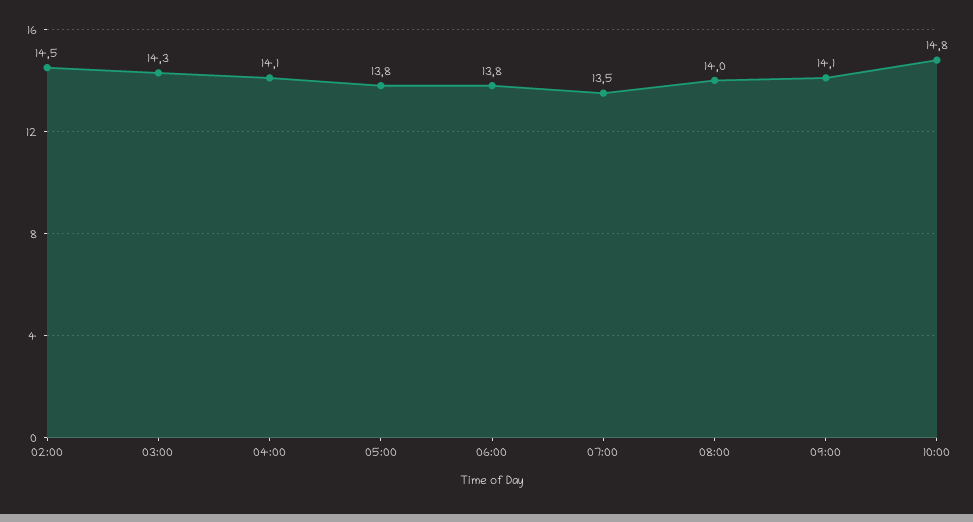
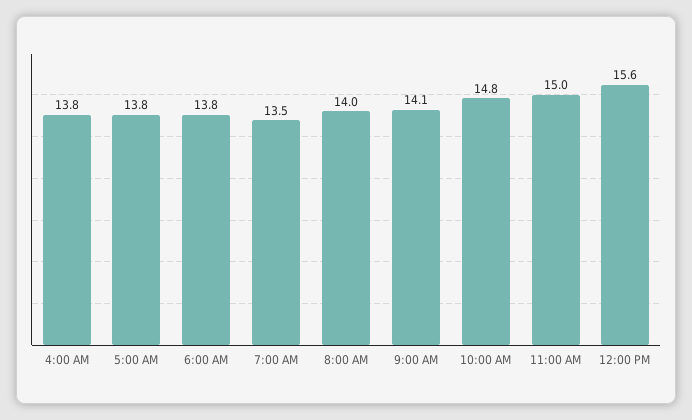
02:00: 14.5 -> none
03:00: 14.3 -> none
04:00: 14.1 -> 13.8
11:00 AM: none -> 15
12:00 PM: none -> 15.6

